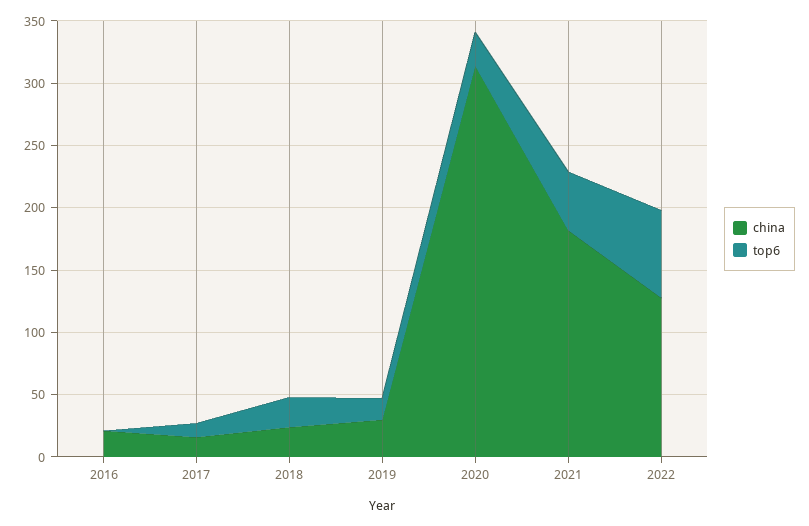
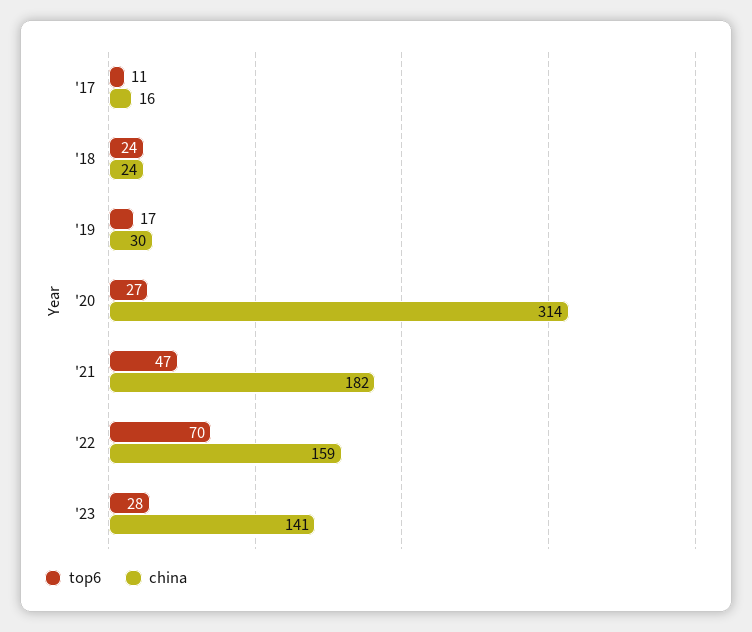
china, 2016: 20 -> none
top6, 2016: 0 -> none
china, 2022: 130 -> 159
top6, '23: none -> 28
china, '23: none -> 141

